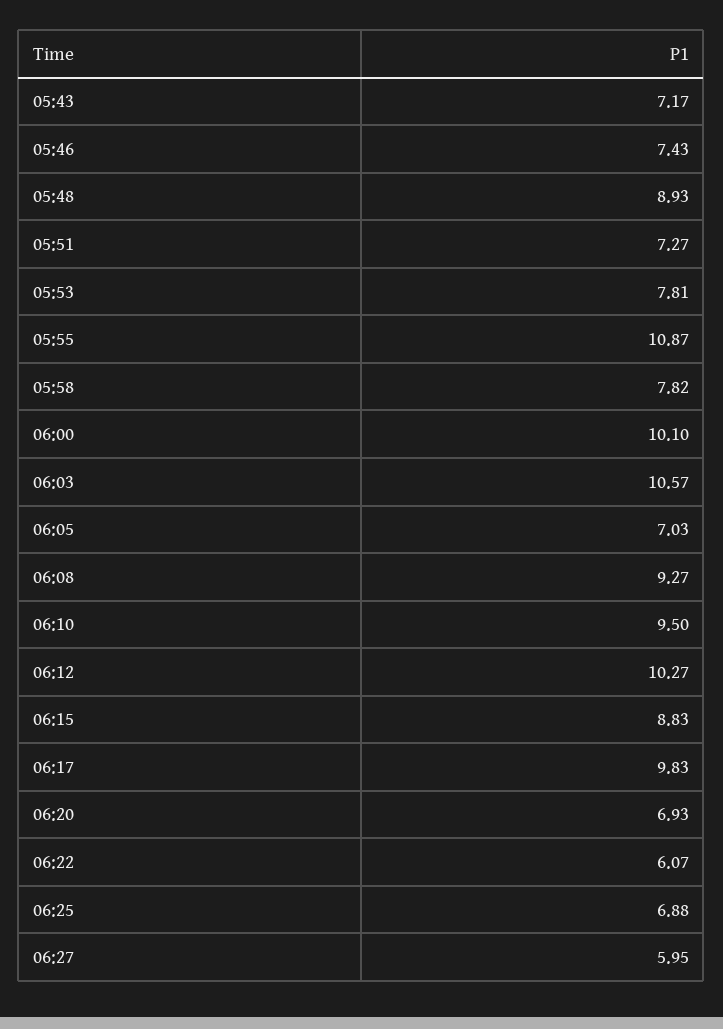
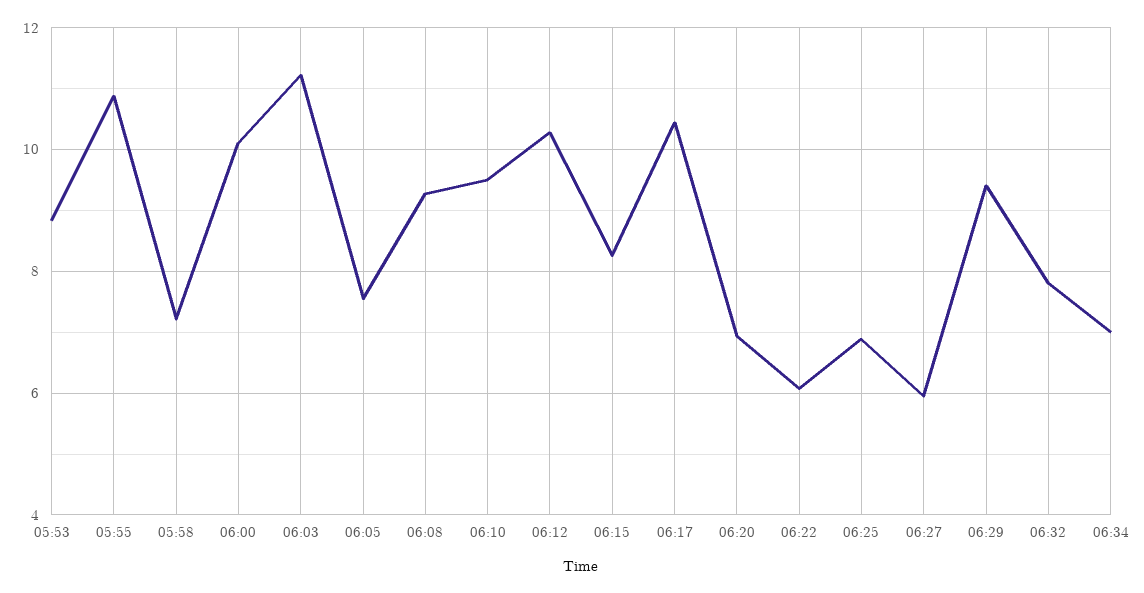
05:43: 7.17 -> none
05:46: 7.43 -> none
05:48: 8.93 -> none
05:51: 7.27 -> none
05:53: 7.81 -> 8.8
05:58: 7.82 -> 7.2
06:03: 10.57 -> 11.2
06:05: 7.03 -> 7.6
06:15: 8.83 -> 8.2
06:17: 9.83 -> 10.4
06:29: none -> 9.4
06:32: none -> 7.8
06:34: none -> 7

